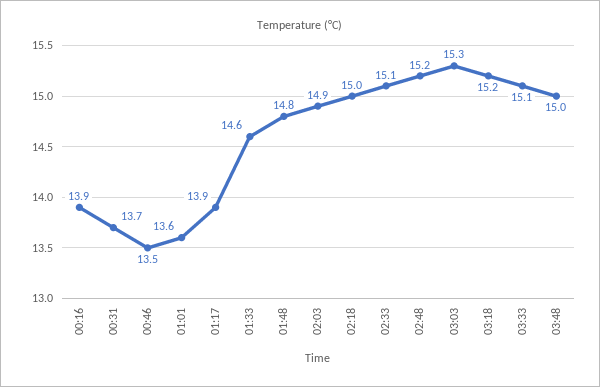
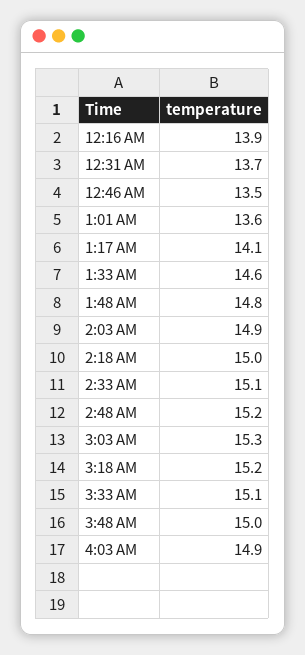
01:17: 13.9 -> 14.1
4:03 AM: none -> 14.9

